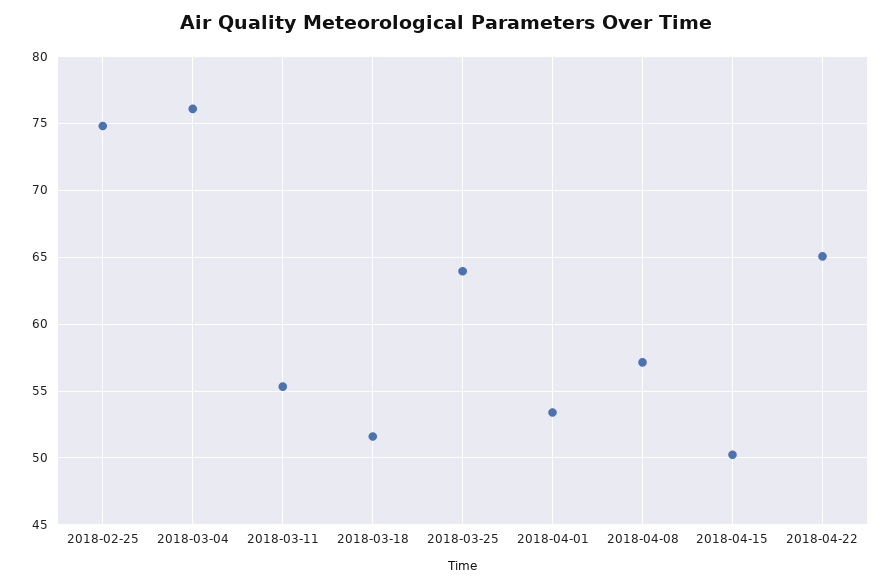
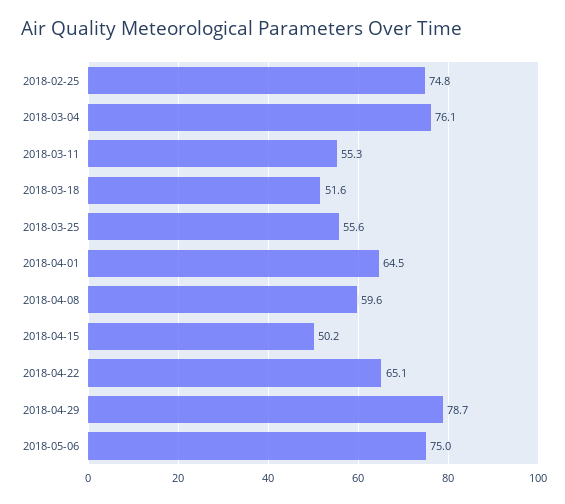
2018-03-25: 64 -> 55.6
2018-04-01: 53.5 -> 64.5
2018-04-08: 57 -> 59.6
2018-04-29: none -> 78.7
2018-05-06: none -> 75

